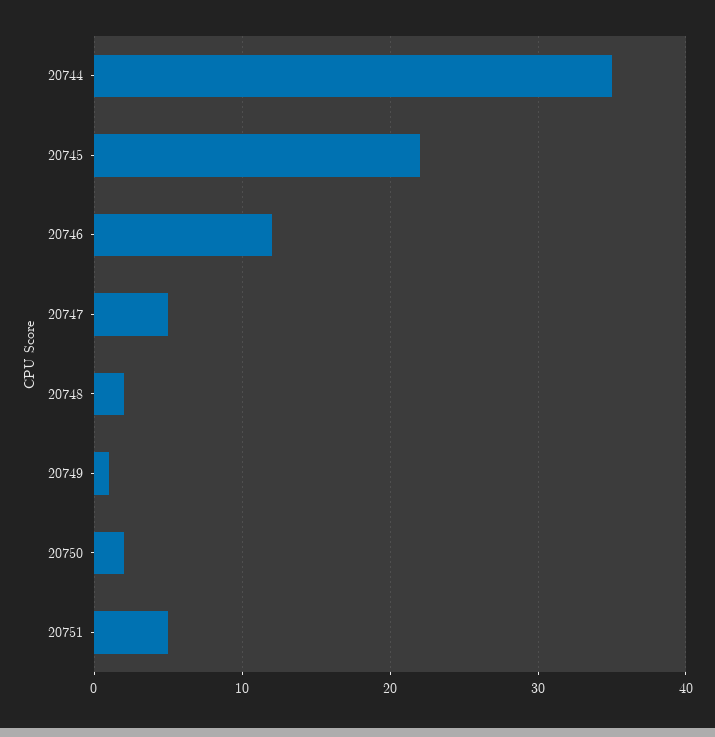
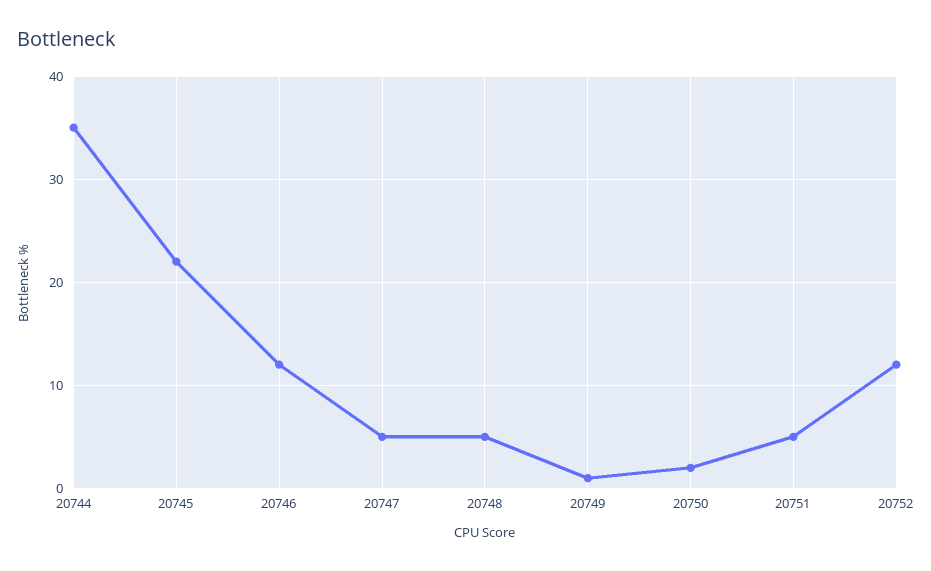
20748: 2 -> 5
20752: none -> 12

